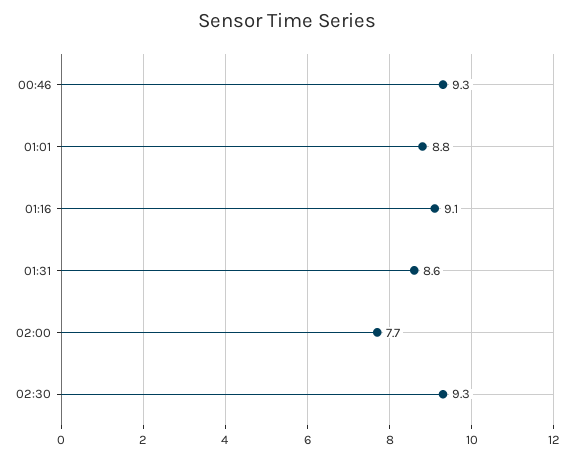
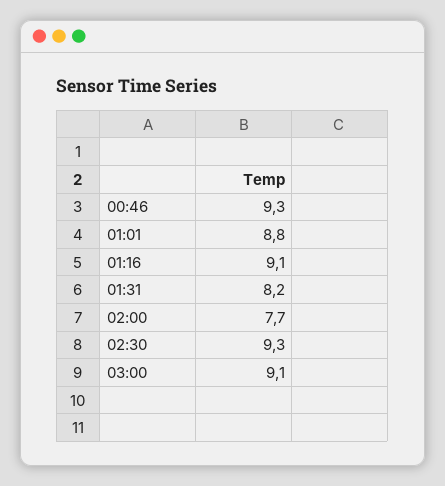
01:31: 8.6 -> 8.2
03:00: none -> 9.1

